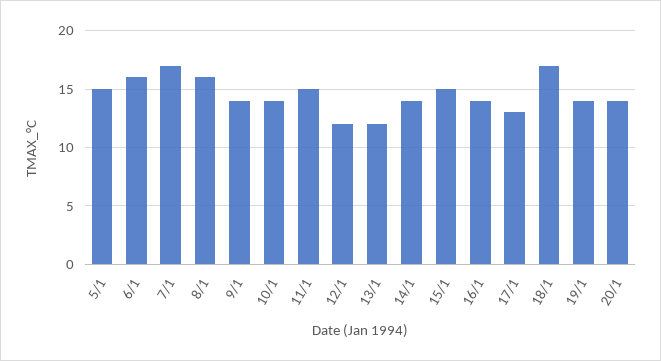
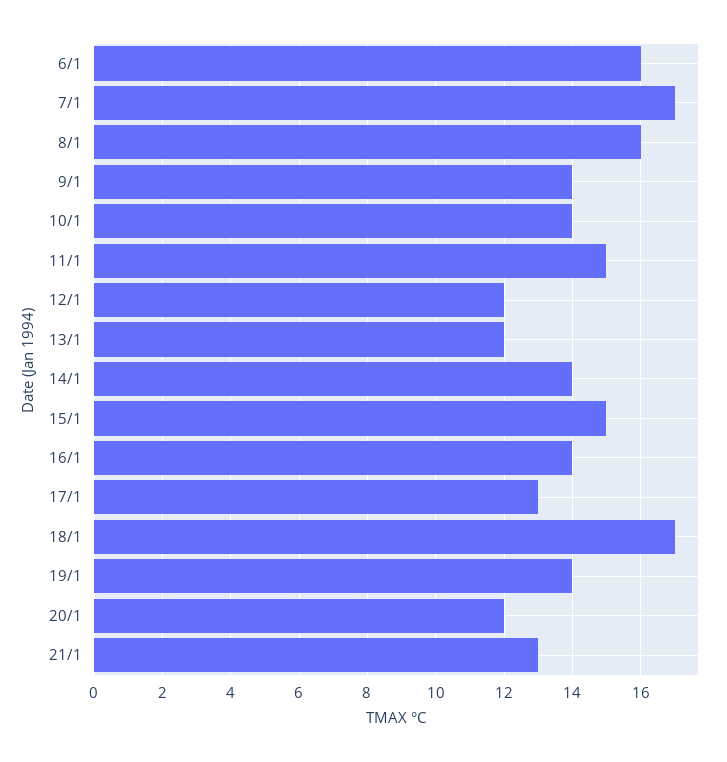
5/1: 15 -> none
20/1: 14 -> 12
21/1: none -> 13

